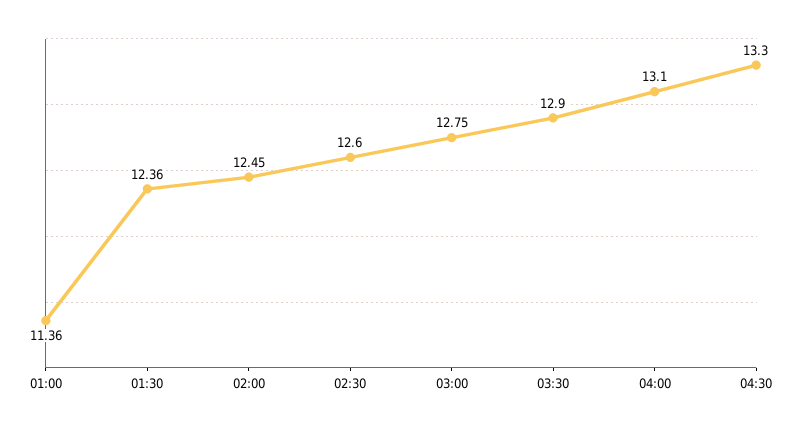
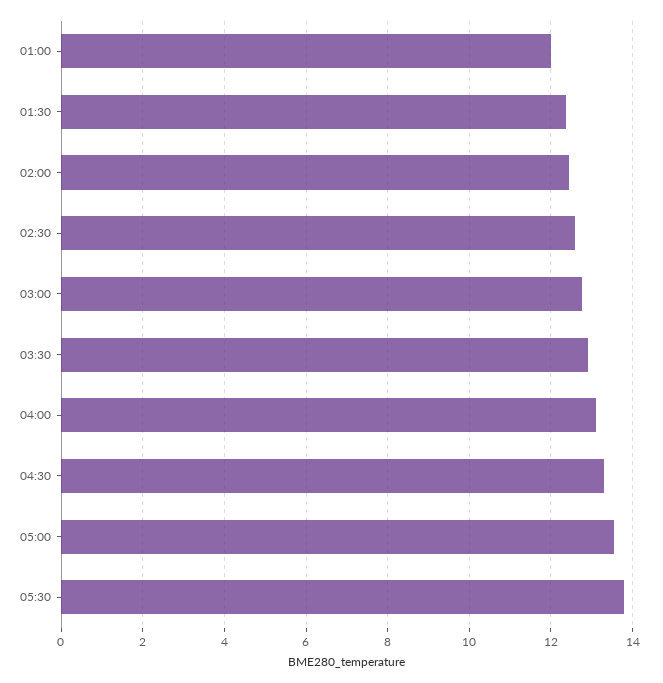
01:00: 11.36 -> 12
05:00: none -> 13.6
05:30: none -> 13.8

